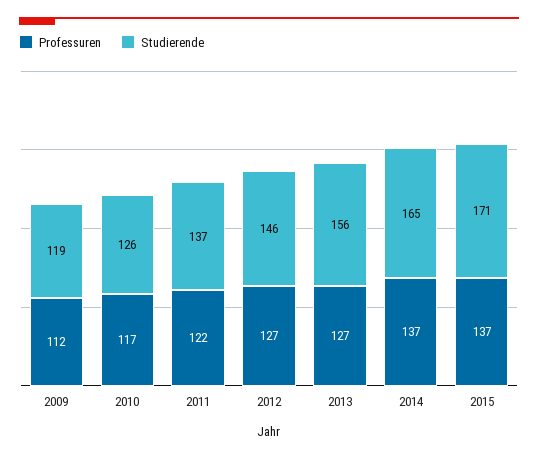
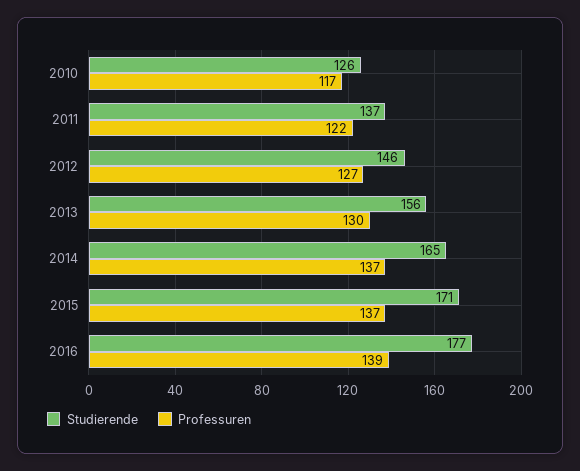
Professuren, 2009: 112 -> none
Studierende, 2009: 119 -> none
Professuren, 2013: 127 -> 130
Studierende, 2016: none -> 177
Professuren, 2016: none -> 139

